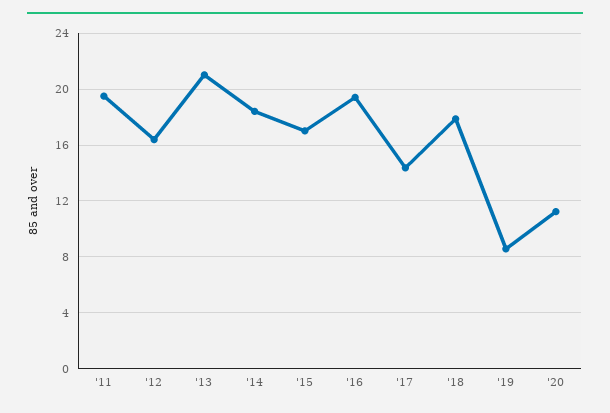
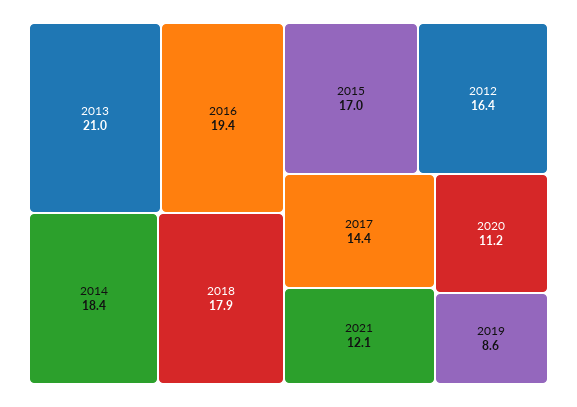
'11: 19.5 -> none
2021: none -> 12.1

